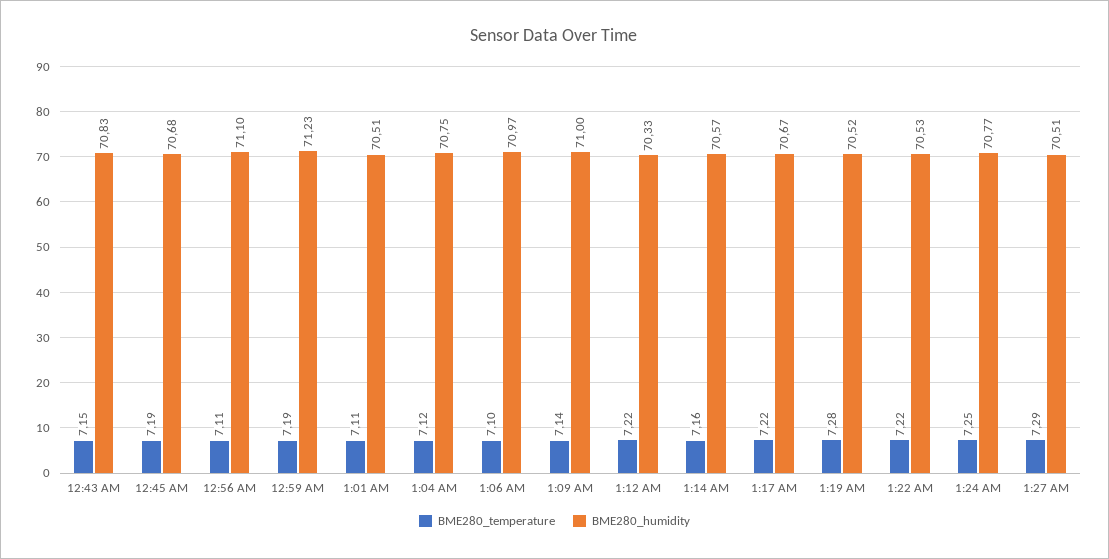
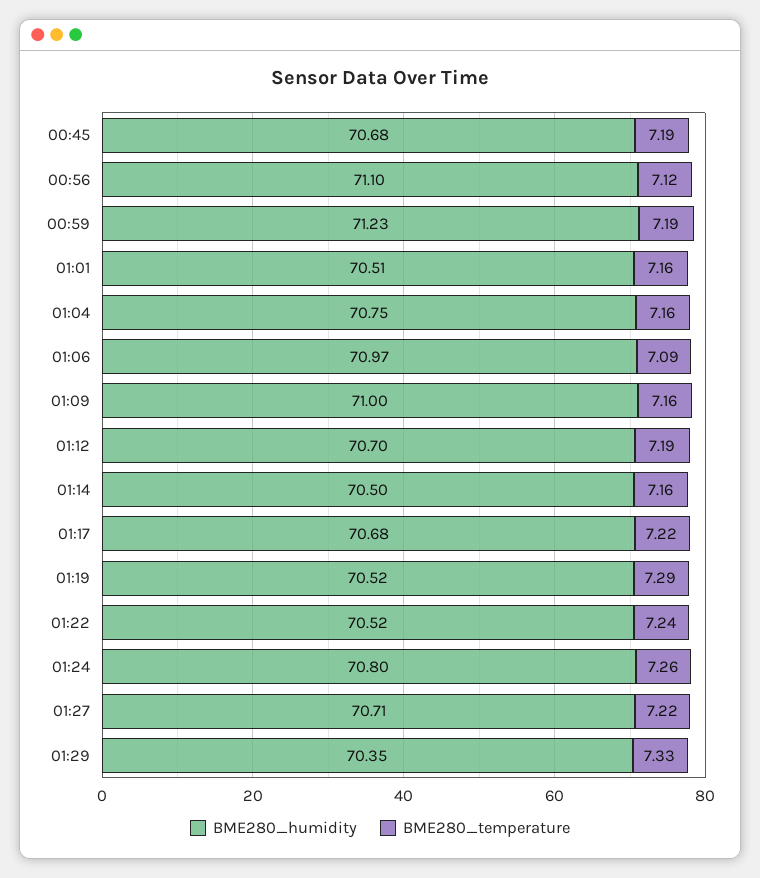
BME280_temperature, 12:43 AM: 7.15 -> none
BME280_humidity, 12:43 AM: 70.83 -> none
BME280_temperature, 12:56 AM: 7.11 -> 7.12
BME280_temperature, 1:01 AM: 7.11 -> 7.16
BME280_temperature, 1:04 AM: 7.12 -> 7.16
BME280_temperature, 1:06 AM: 7.1 -> 7.09
BME280_temperature, 1:09 AM: 7.14 -> 7.16
BME280_temperature, 1:12 AM: 7.22 -> 7.19
BME280_humidity, 1:12 AM: 70.33 -> 70.7
BME280_humidity, 1:14 AM: 70.57 -> 70.5
BME280_humidity, 1:17 AM: 70.67 -> 70.68
BME280_temperature, 1:19 AM: 7.28 -> 7.29
BME280_temperature, 1:22 AM: 7.22 -> 7.24
BME280_humidity, 1:22 AM: 70.53 -> 70.52
BME280_temperature, 1:24 AM: 7.25 -> 7.26
BME280_humidity, 1:24 AM: 70.77 -> 70.8
BME280_temperature, 1:27 AM: 7.29 -> 7.22
BME280_humidity, 1:27 AM: 70.51 -> 70.71
BME280_humidity, 01:29: none -> 70.35
BME280_temperature, 01:29: none -> 7.33

